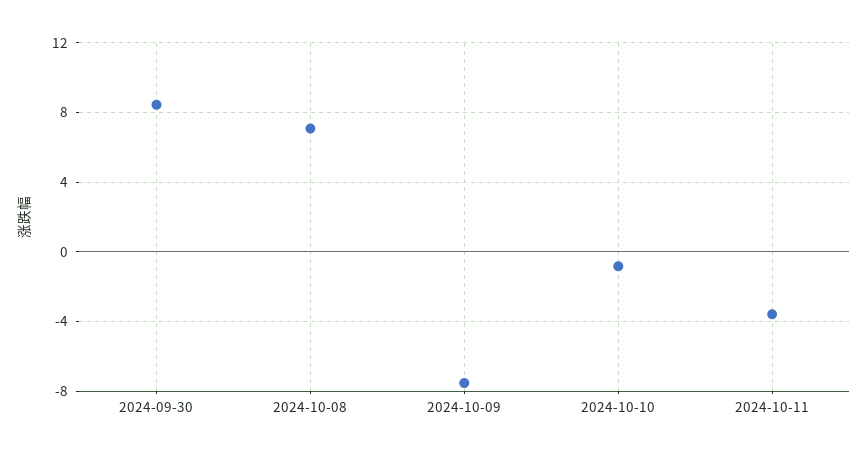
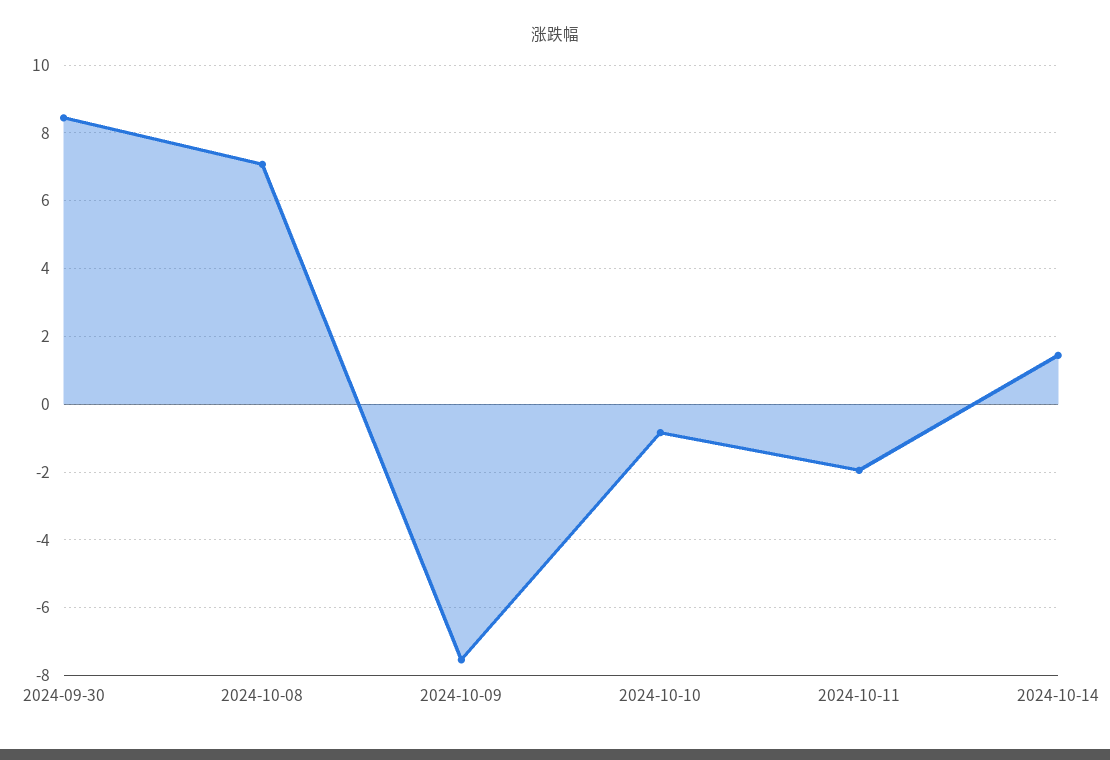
2024-10-11: -3.5 -> -2
2024-10-14: none -> 1.4

